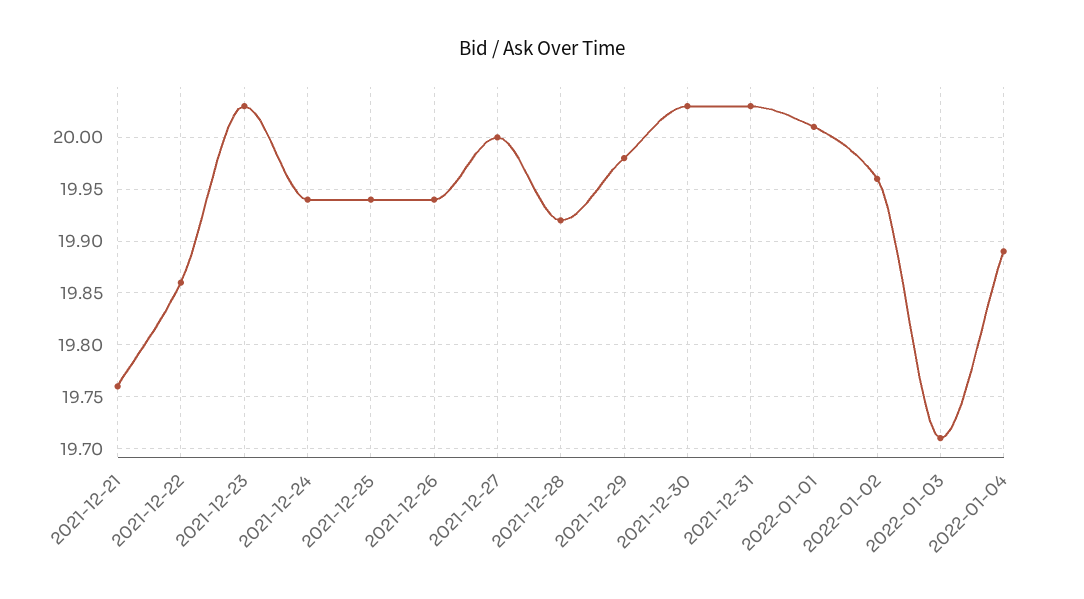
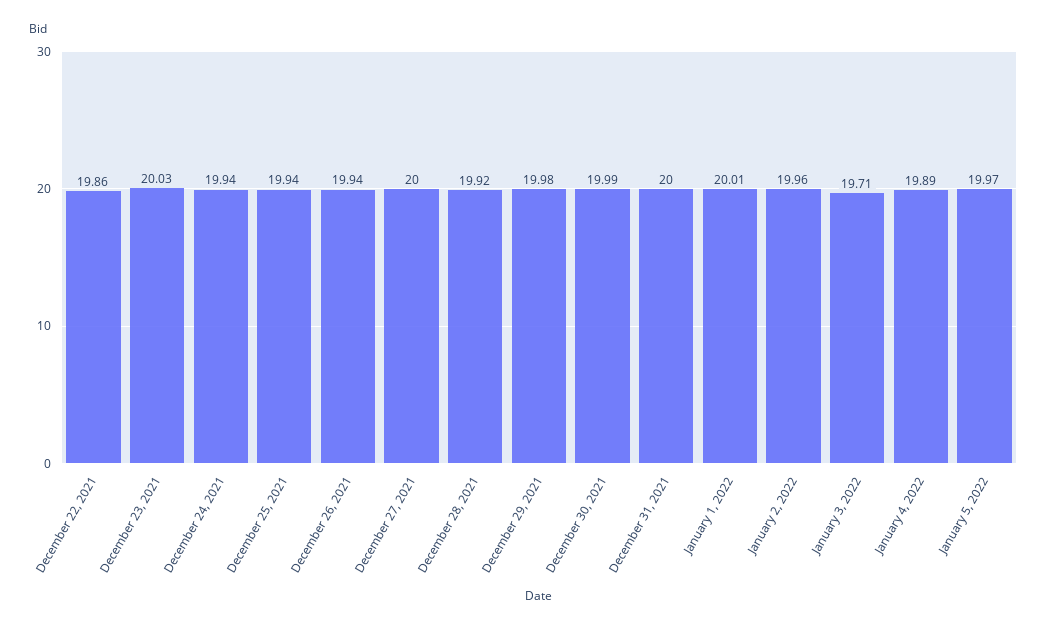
2021-12-21: 19.76 -> none
2021-12-30: 20.03 -> 19.99
2021-12-31: 20.03 -> 20
January 5, 2022: none -> 19.97

